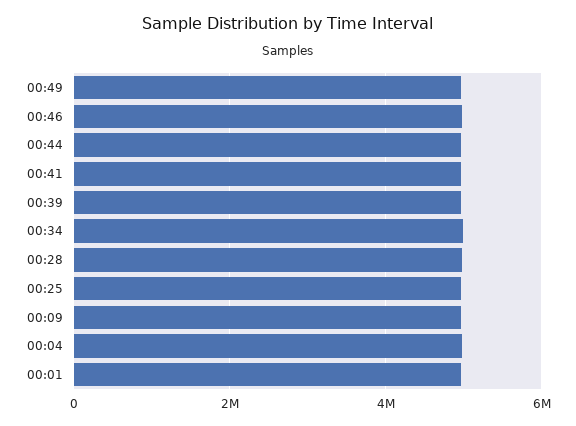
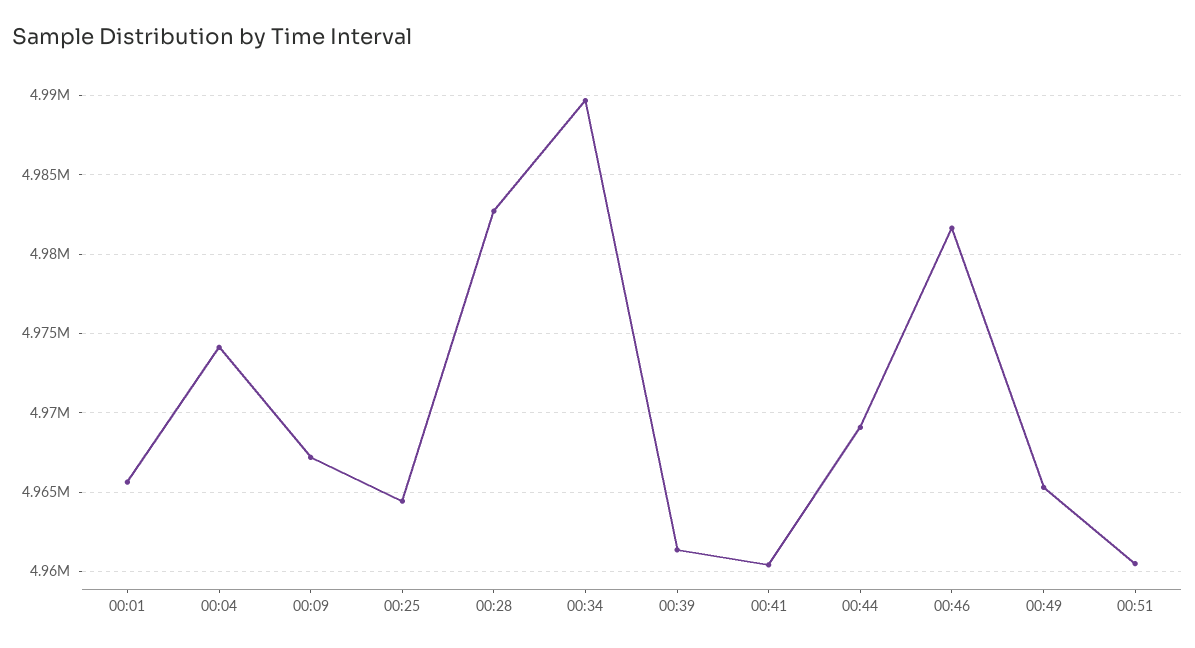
00:51: none -> 4960500

